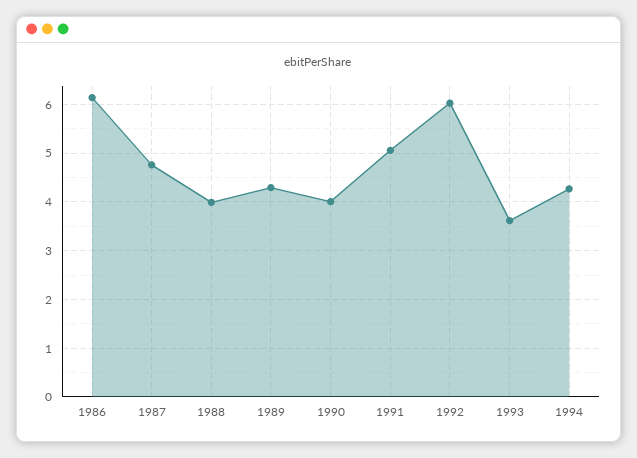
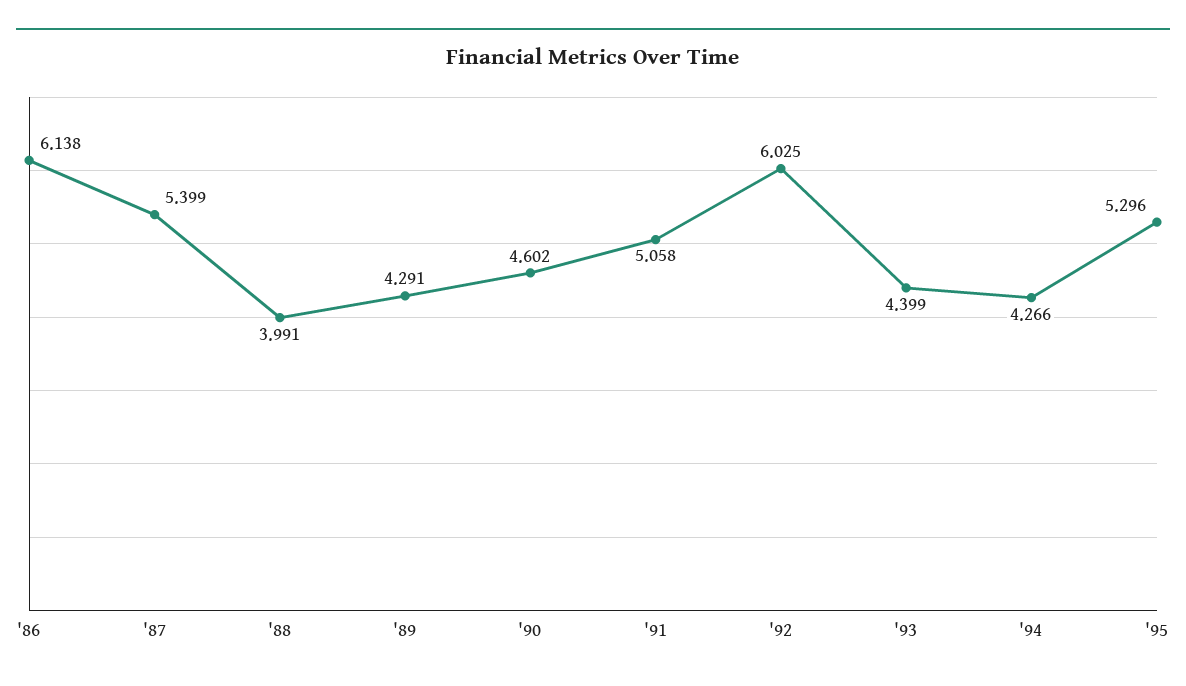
1987: 4.8 -> 5.399
1990: 4 -> 4.602
1993: 3.6 -> 4.399
'95: none -> 5.296

